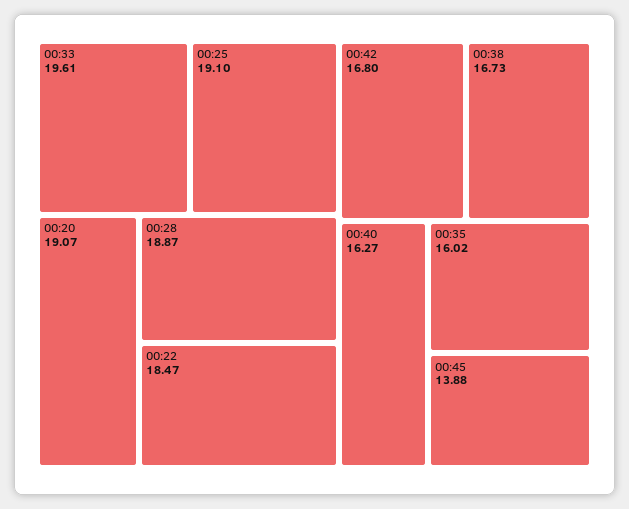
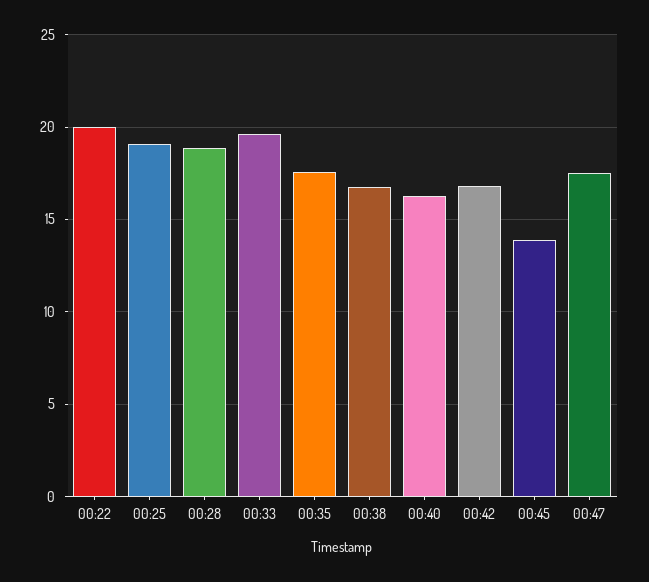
00:20: 19.07 -> none
00:22: 18.47 -> 20
00:35: 16.02 -> 17.5
00:47: none -> 17.5

